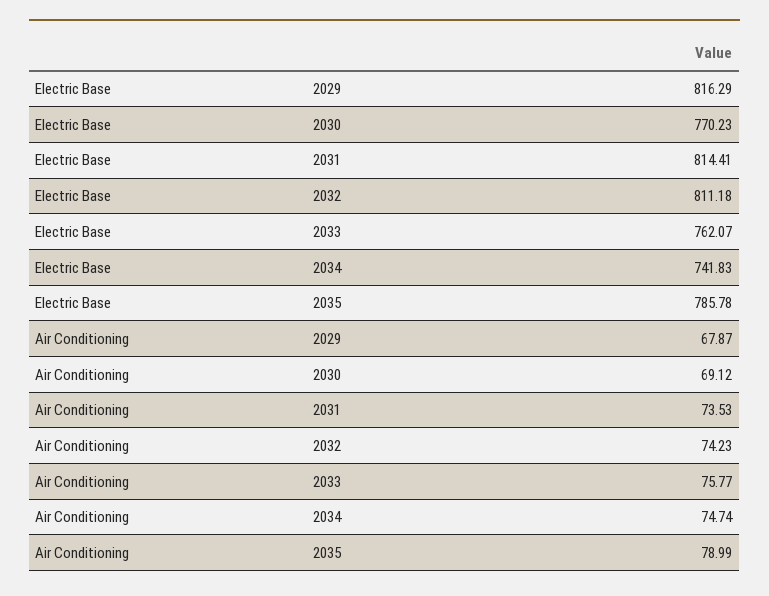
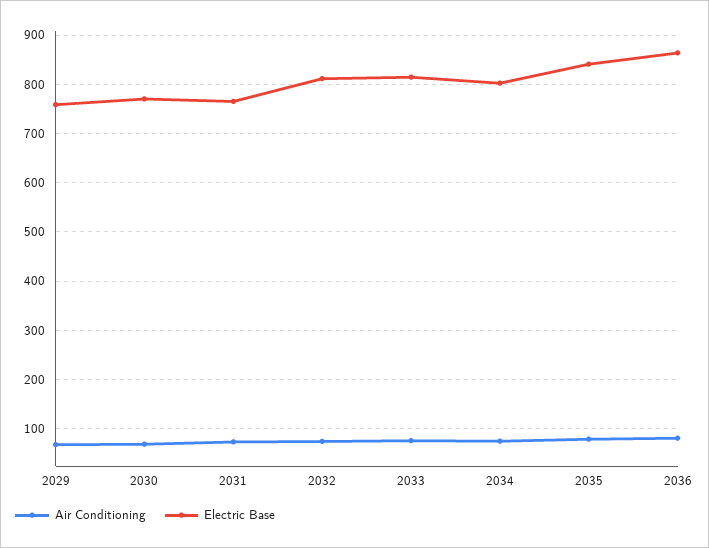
Electric Base, 2029: 816.29 -> 760
Electric Base, 2031: 814.41 -> 760
Electric Base, 2033: 762.07 -> 820
Electric Base, 2034: 741.83 -> 800
Electric Base, 2035: 785.78 -> 840
Air Conditioning, 2036: none -> 80
Electric Base, 2036: none -> 860

